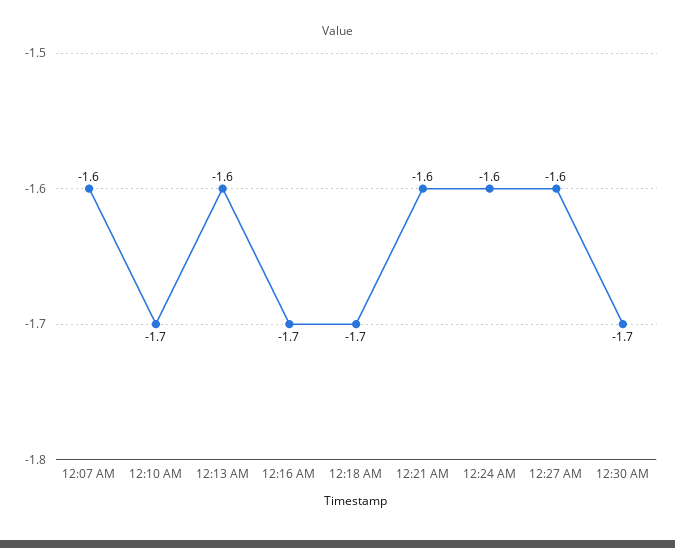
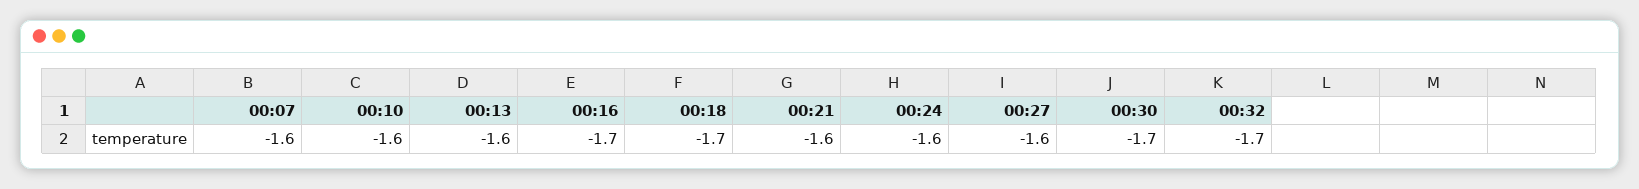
12:10 AM: -1.7 -> -1.6
00:32: none -> -1.7

